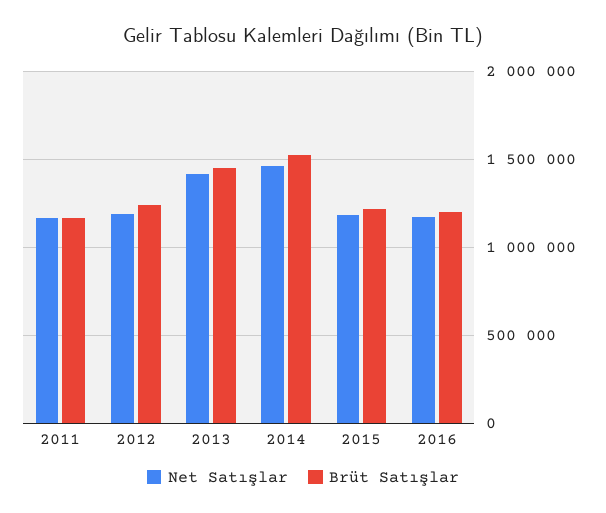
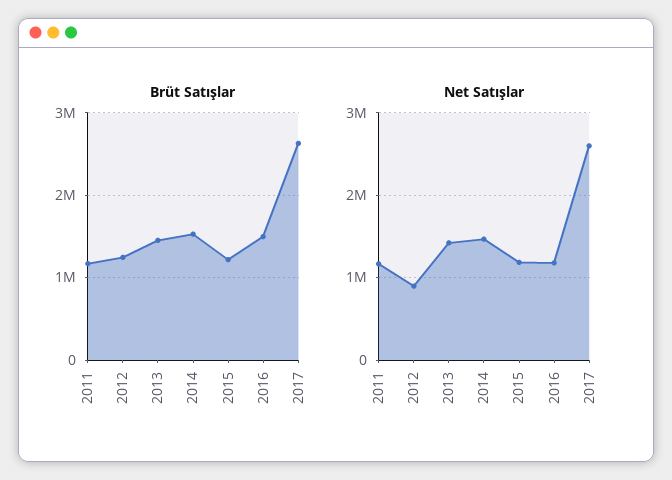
Net Satışlar, 2012: 1200000 -> 900000
Brüt Satışlar, 2016: 1200000 -> 1500000
Brüt Satışlar, 2017: none -> 2600000
Net Satışlar, 2017: none -> 2600000

